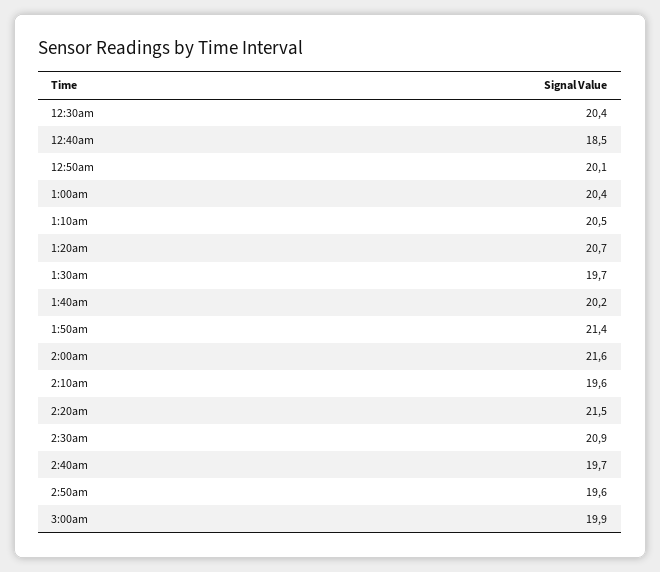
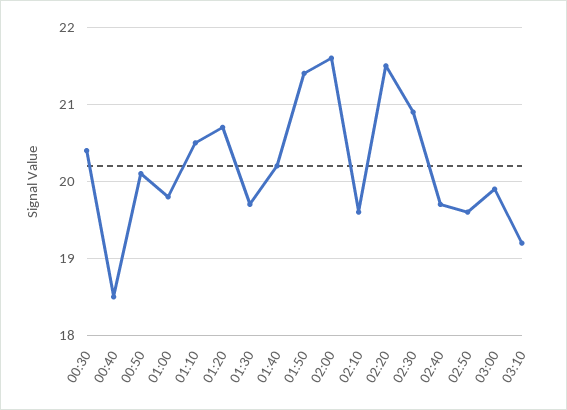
1:00am: 20.4 -> 19.8
03:10: none -> 19.2

